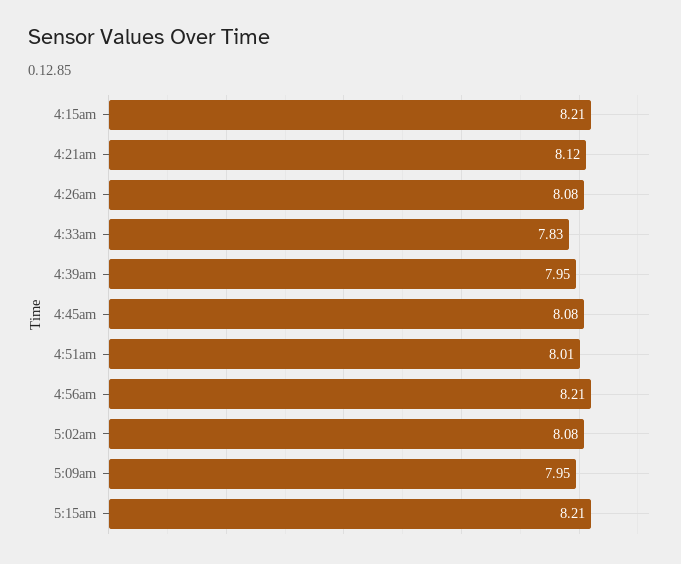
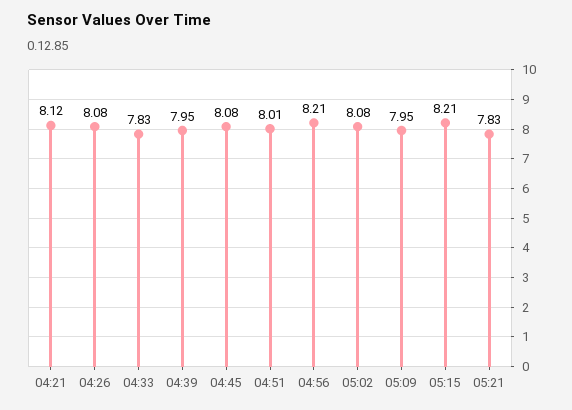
4:15am: 8.21 -> none
05:21: none -> 7.83

